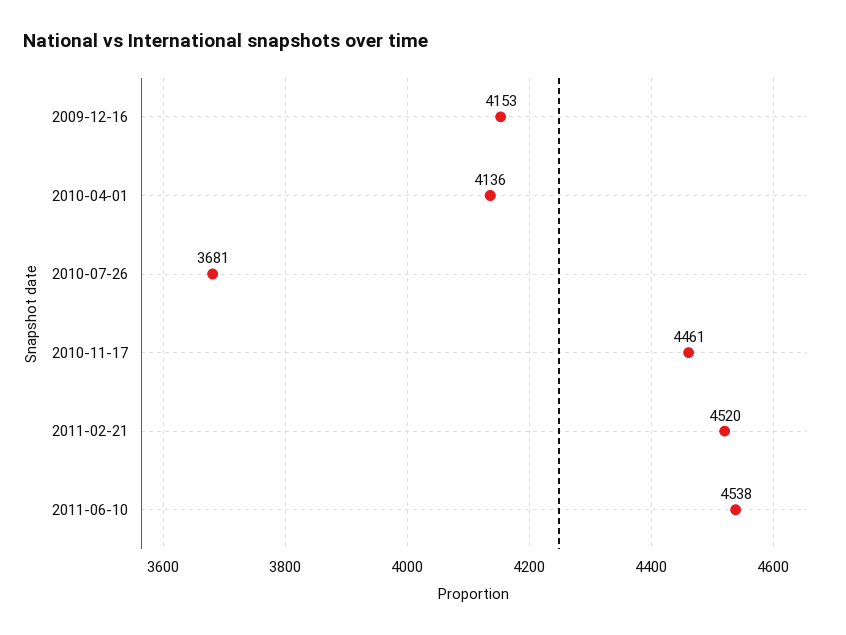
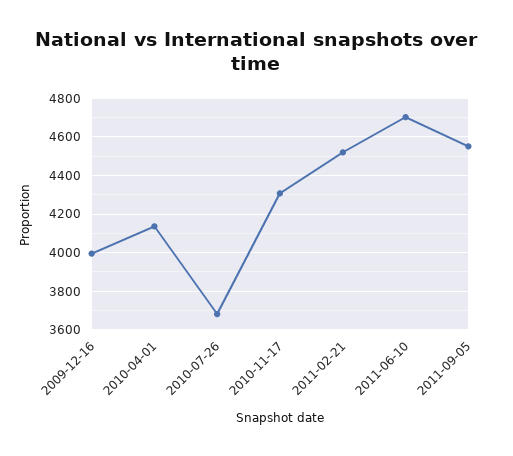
2009-12-16: 4153 -> 4000
2010-11-17: 4461 -> 4300
2011-06-10: 4538 -> 4700
2011-09-05: none -> 4550

